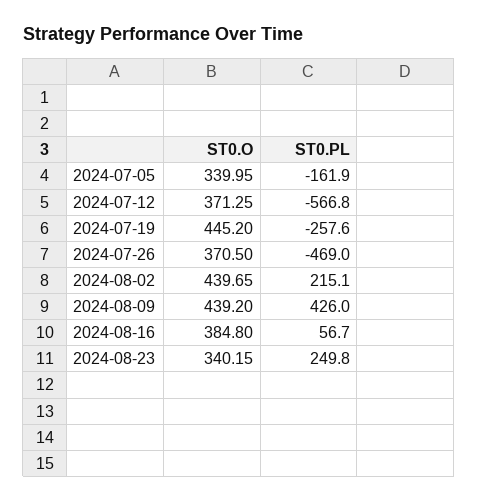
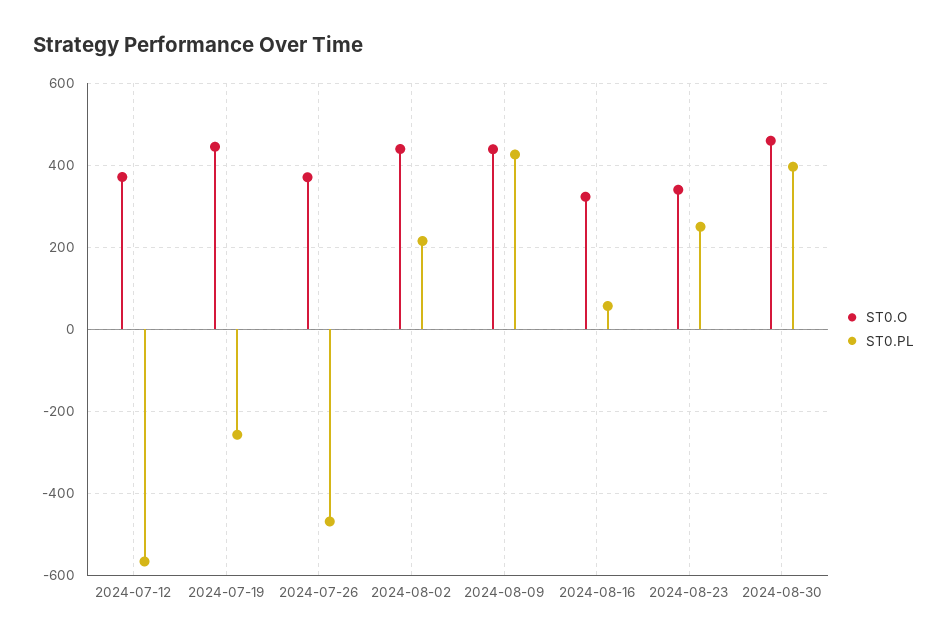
ST0.O, 2024-07-05: 339.95 -> none
ST0.PL, 2024-07-05: -161.9 -> none
ST0.O, 2024-08-16: 384.8 -> 320
ST0.O, 2024-08-30: none -> 460
ST0.PL, 2024-08-30: none -> 400

